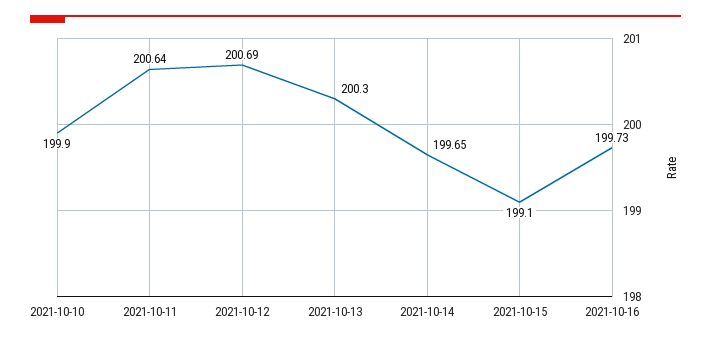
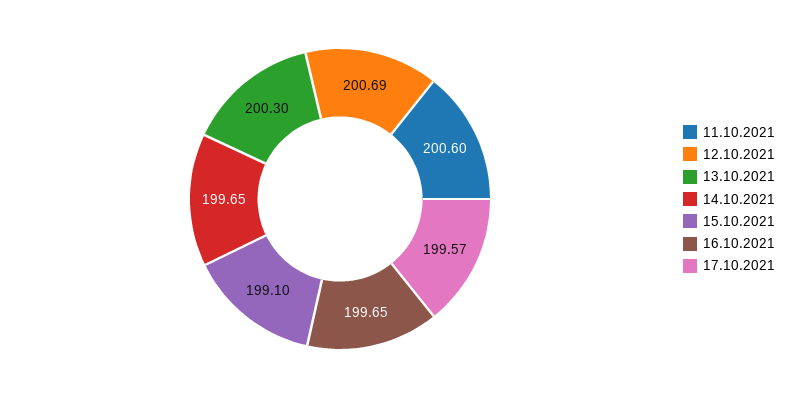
2021-10-10: 199.9 -> none
2021-10-11: 200.64 -> 200.6
2021-10-16: 199.73 -> 199.65
17.10.2021: none -> 199.57

